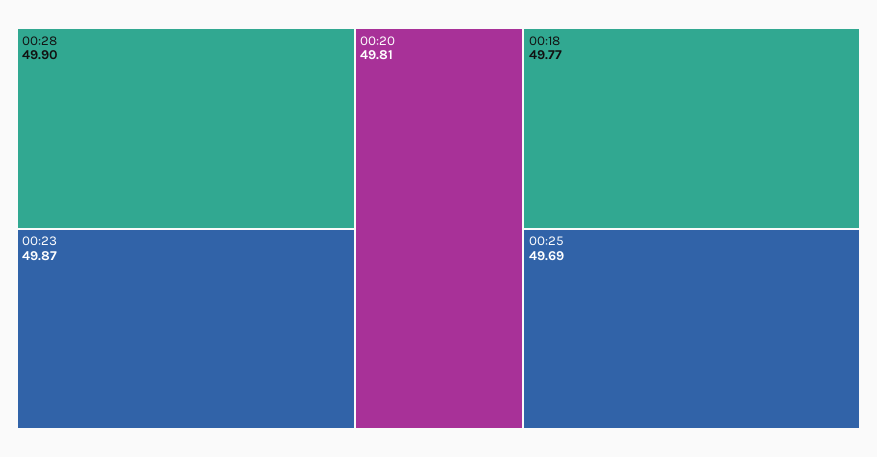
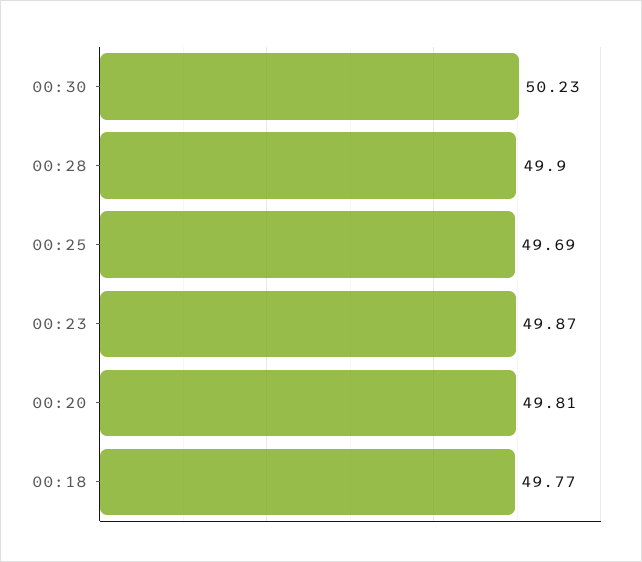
00:30: none -> 50.23

